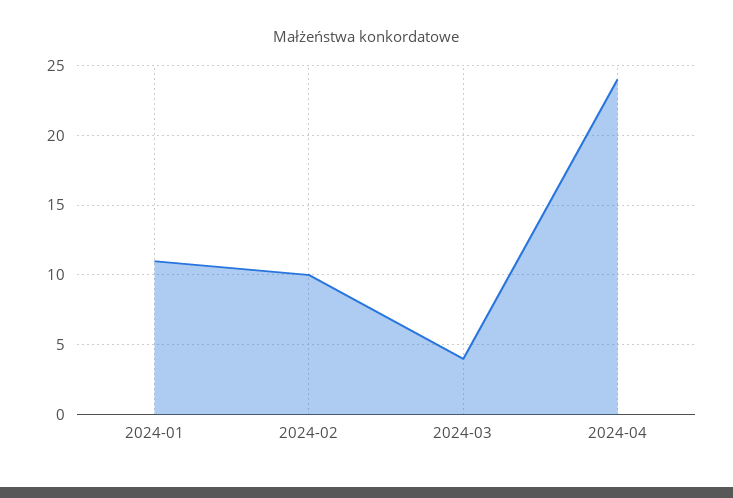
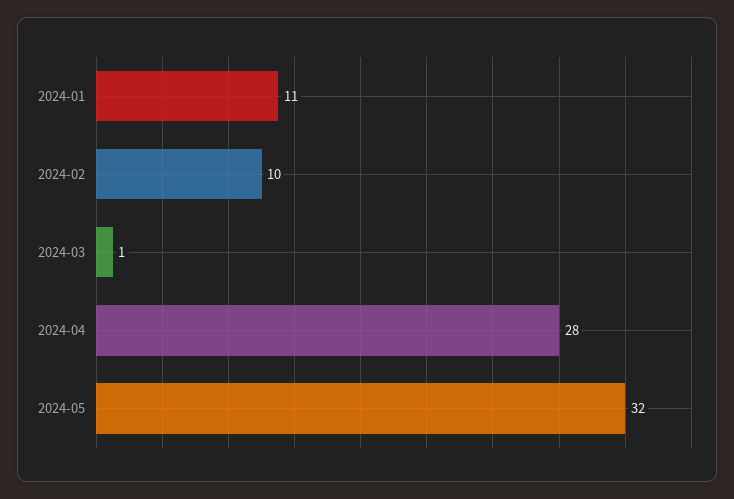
2024-03: 4 -> 1
2024-04: 24 -> 28
2024-05: none -> 32

